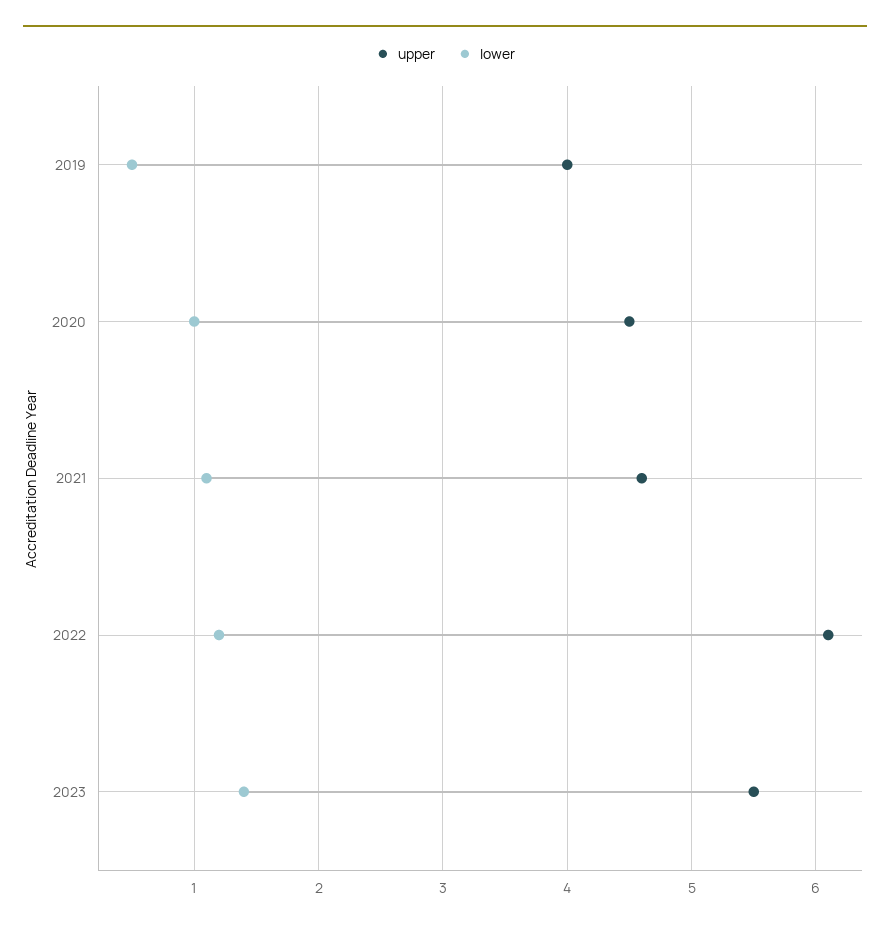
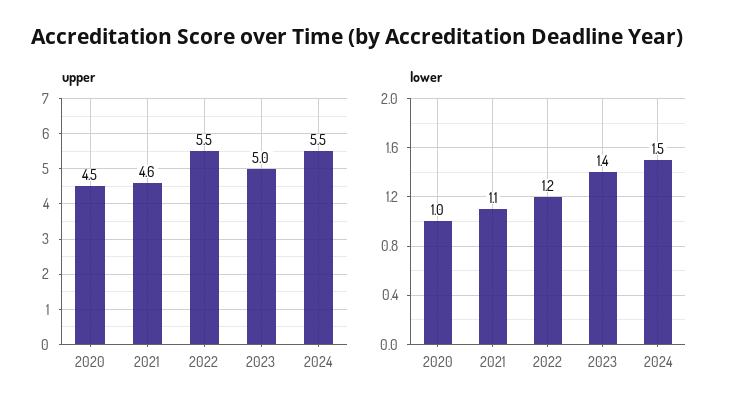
upper, 2019: 4 -> none
lower, 2019: 0.5 -> none
upper, 2022: 6.1 -> 5.5
upper, 2023: 5.5 -> 5
upper, 2024: none -> 5.5
lower, 2024: none -> 1.5

